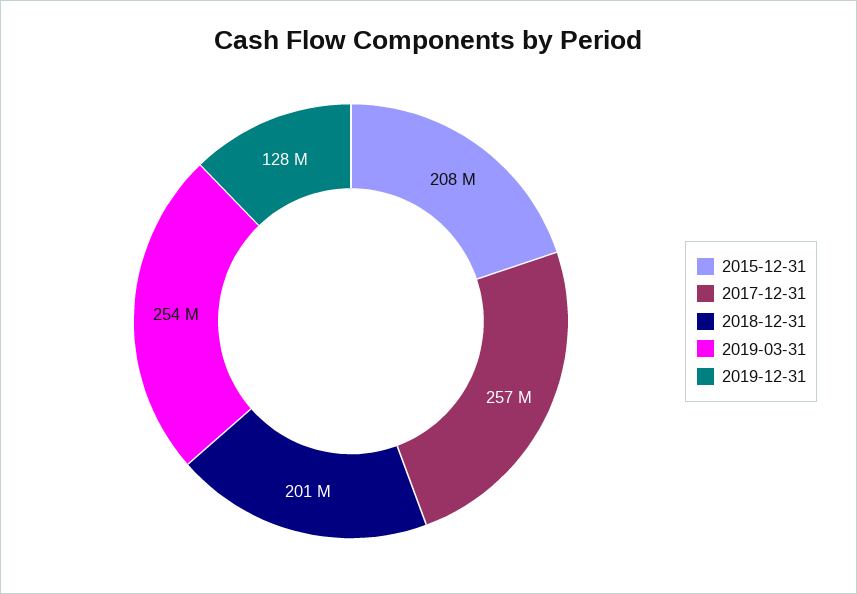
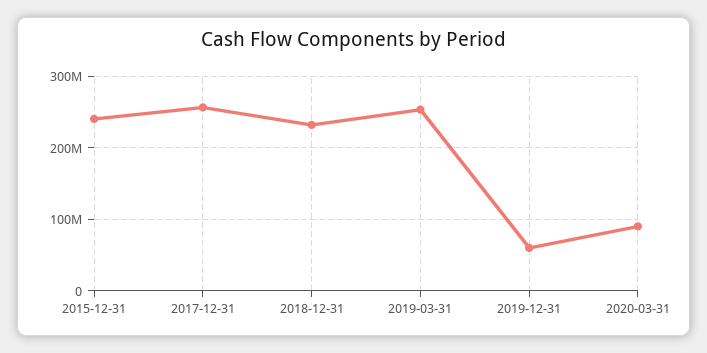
2015-12-31: 208000000 -> 240000000
2018-12-31: 201000000 -> 230000000
2019-12-31: 128000000 -> 60000000
2020-03-31: none -> 90000000

